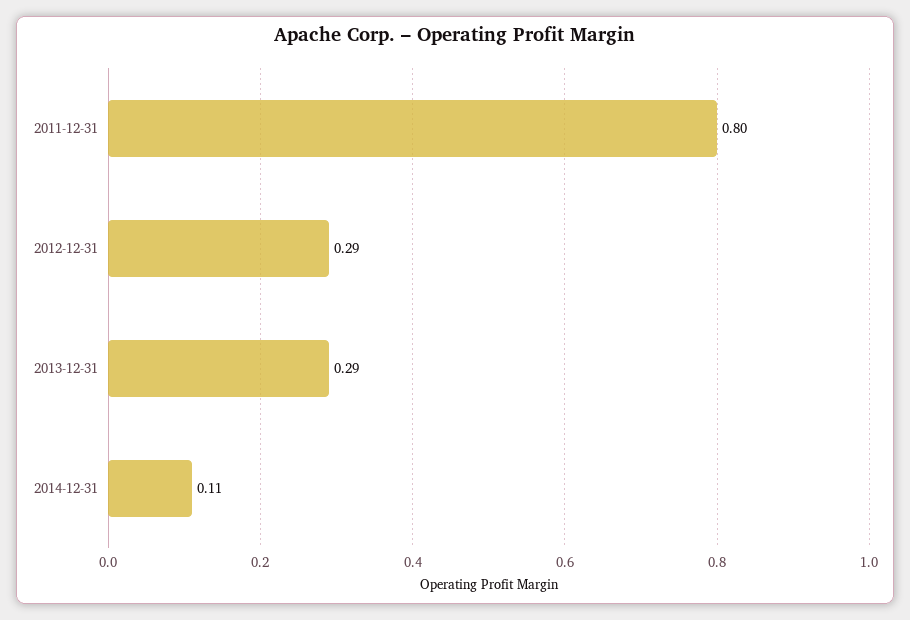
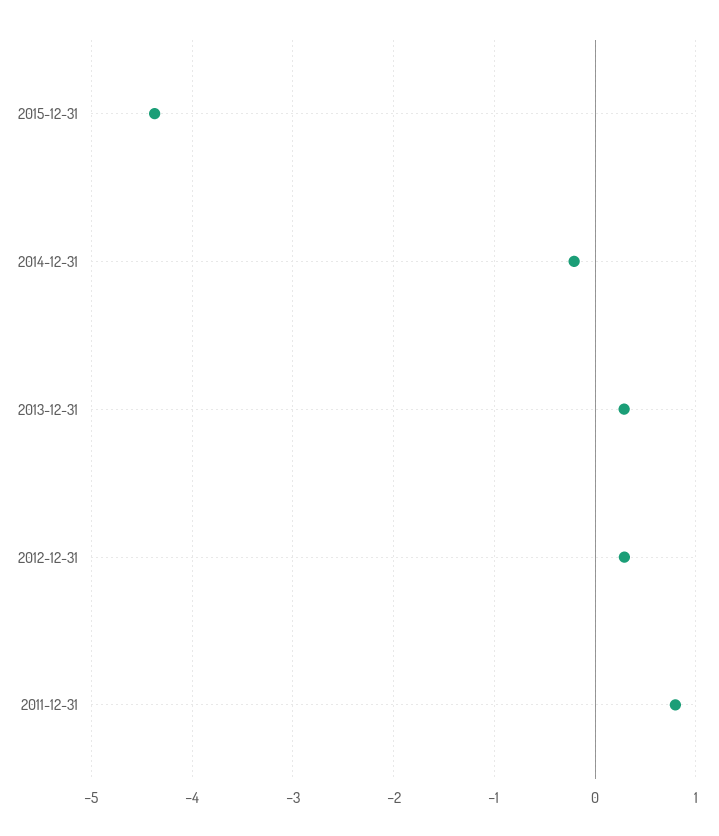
2014-12-31: 0.11 -> -0.2
2015-12-31: none -> -4.4

